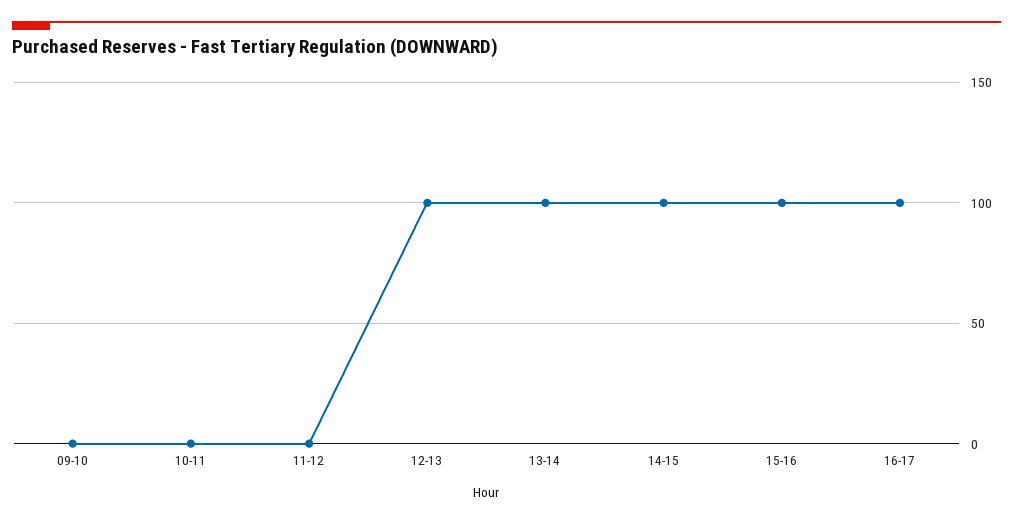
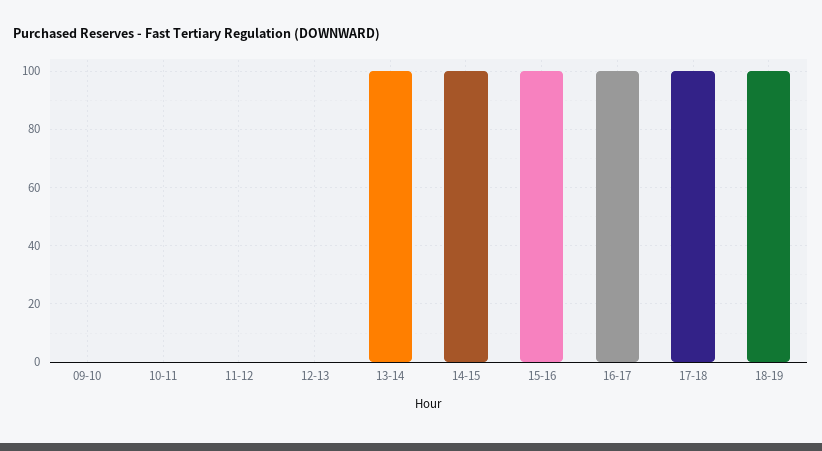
12-13: 100 -> 0
17-18: none -> 100
18-19: none -> 100

